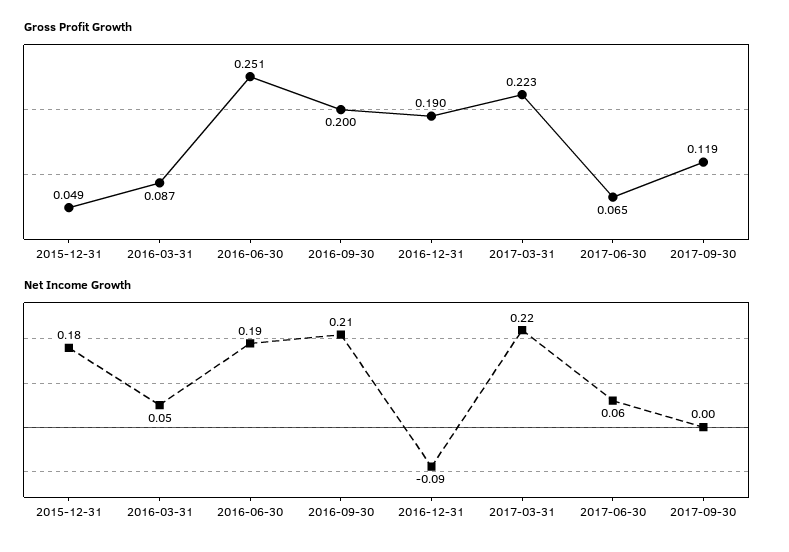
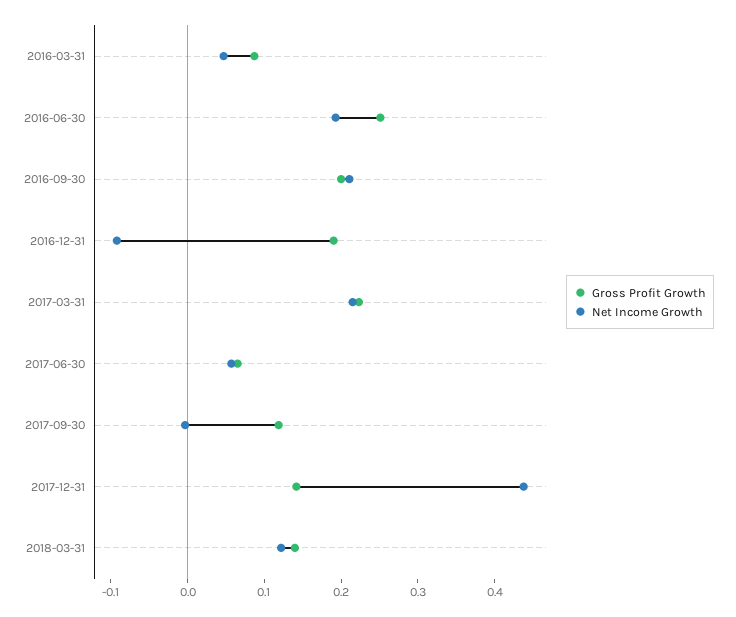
Gross Profit Growth, 2015-12-31: 0.049 -> none
Net Income Growth, 2015-12-31: 0.18 -> none
Gross Profit Growth, 2017-12-31: none -> 0.14
Net Income Growth, 2017-12-31: none -> 0.44
Gross Profit Growth, 2018-03-31: none -> 0.14
Net Income Growth, 2018-03-31: none -> 0.12

